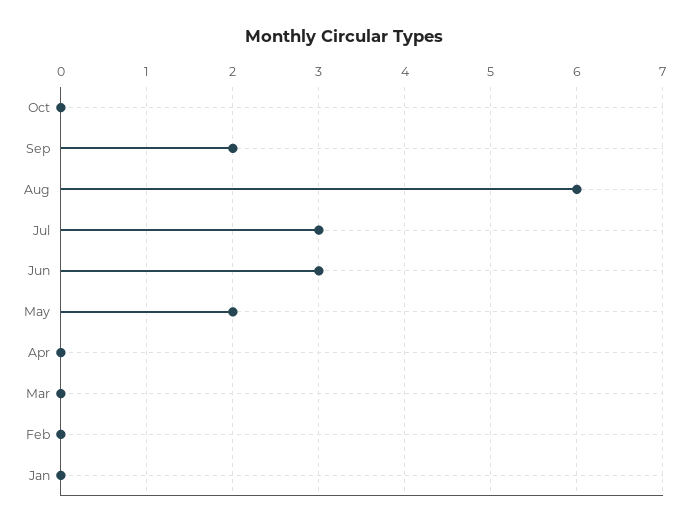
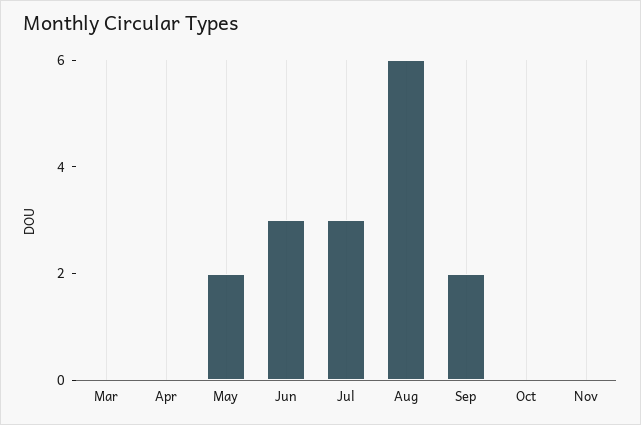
Feb: 0 -> none
Jan: 0 -> none
Nov: none -> 0

